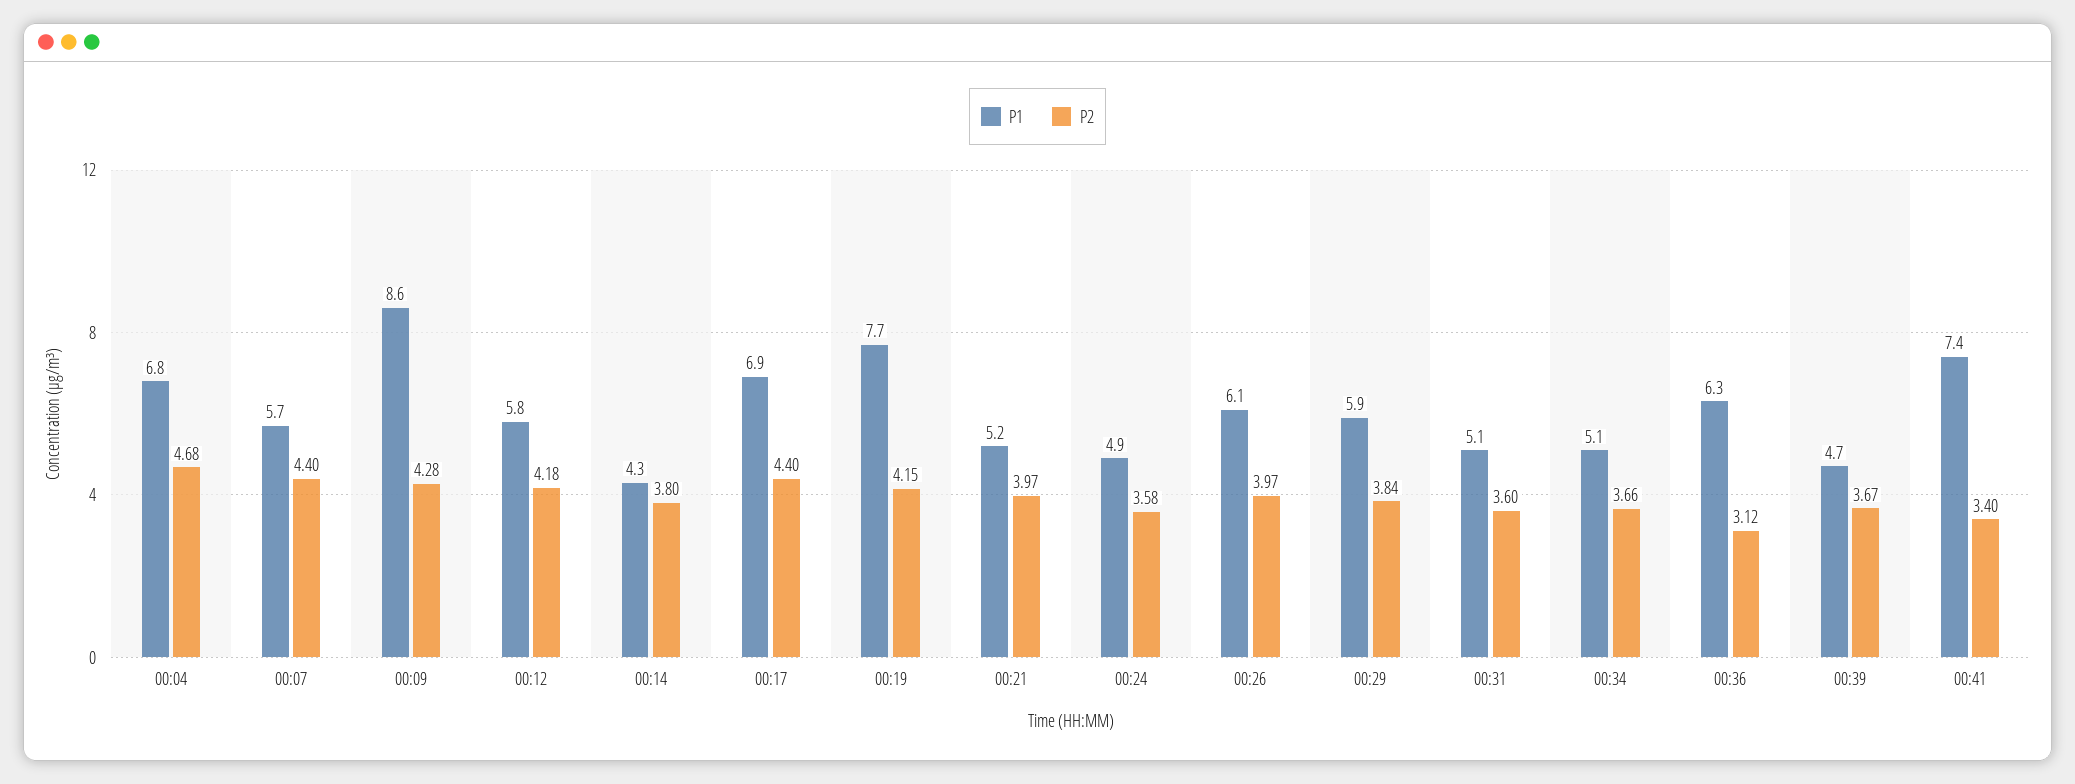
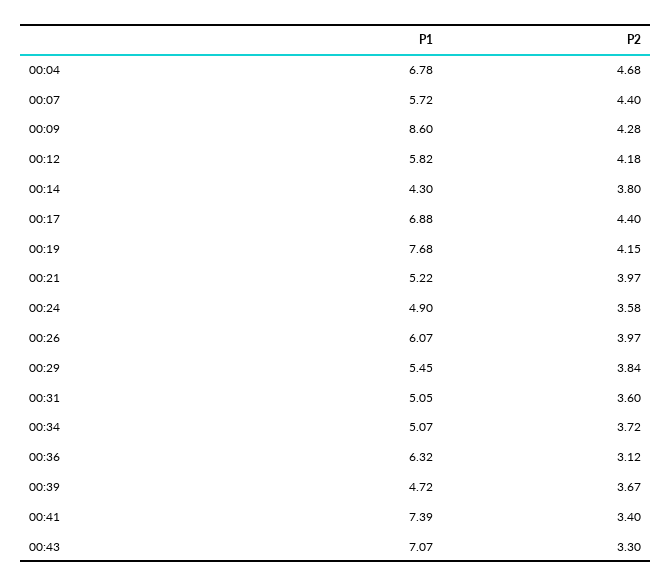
P1, 00:29: 5.9 -> 5.45
P2, 00:34: 3.66 -> 3.72
P1, 00:43: none -> 7.07
P2, 00:43: none -> 3.3

